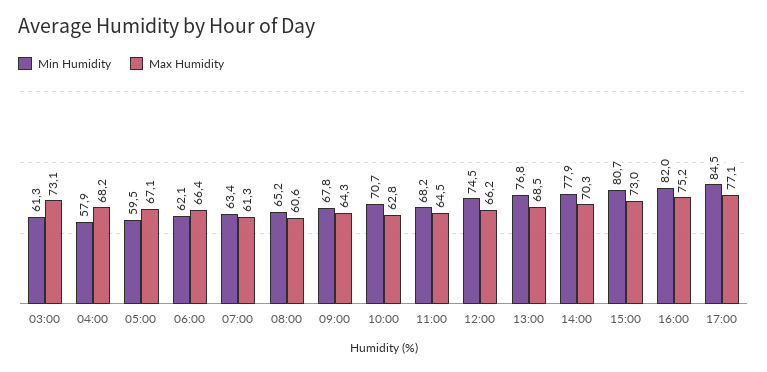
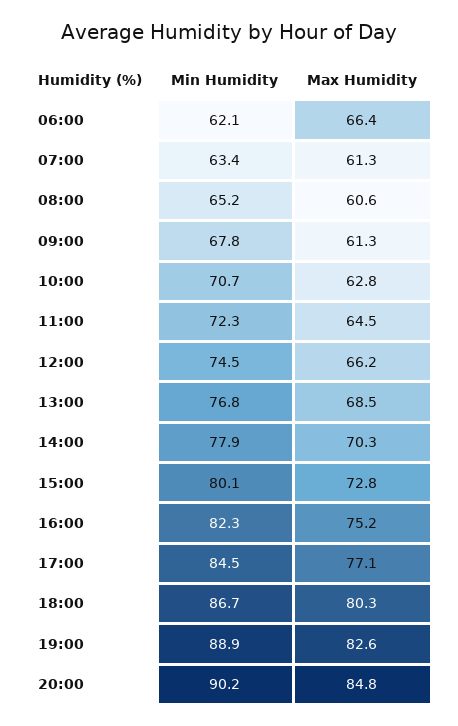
Min Humidity, 03:00: 61.3 -> none
Max Humidity, 03:00: 73.1 -> none
Min Humidity, 04:00: 57.9 -> none
Max Humidity, 04:00: 68.2 -> none
Min Humidity, 05:00: 59.5 -> none
Max Humidity, 05:00: 67.1 -> none
Max Humidity, 09:00: 64.3 -> 61.3
Min Humidity, 11:00: 68.2 -> 72.3
Min Humidity, 15:00: 80.7 -> 80.1
Max Humidity, 15:00: 73 -> 72.8
Min Humidity, 16:00: 82 -> 82.3
Min Humidity, 18:00: none -> 86.7
Max Humidity, 18:00: none -> 80.3
Min Humidity, 19:00: none -> 88.9
Max Humidity, 19:00: none -> 82.6
Min Humidity, 20:00: none -> 90.2
Max Humidity, 20:00: none -> 84.8

